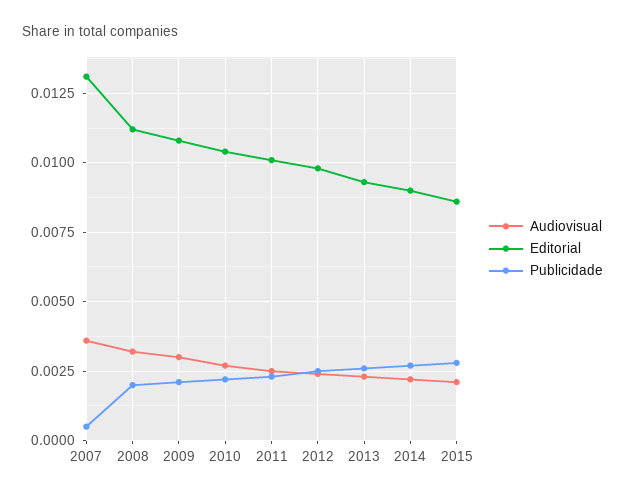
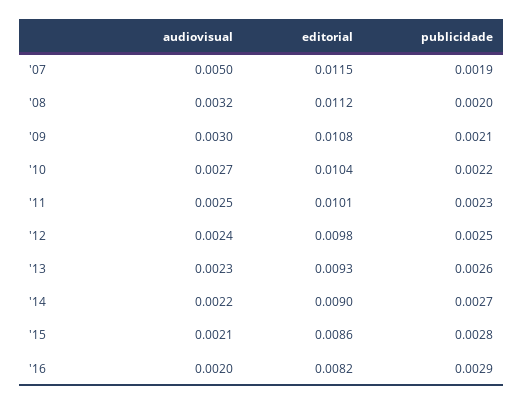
Audiovisual, 2007: 0.0035 -> 0.005
Editorial, 2007: 0.013 -> 0.0115
Publicidade, 2007: 0.0005 -> 0.0019
Audiovisual, '16: none -> 0.002
Editorial, '16: none -> 0.0082
Publicidade, '16: none -> 0.0029

